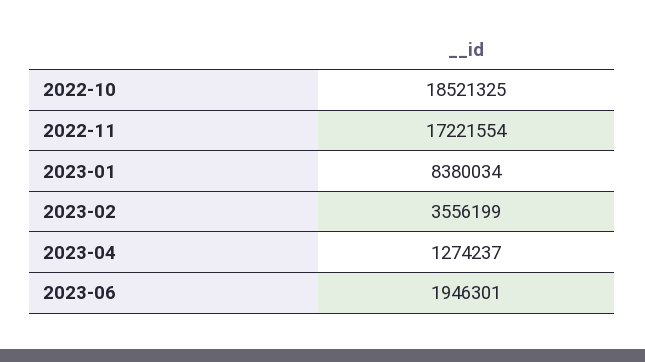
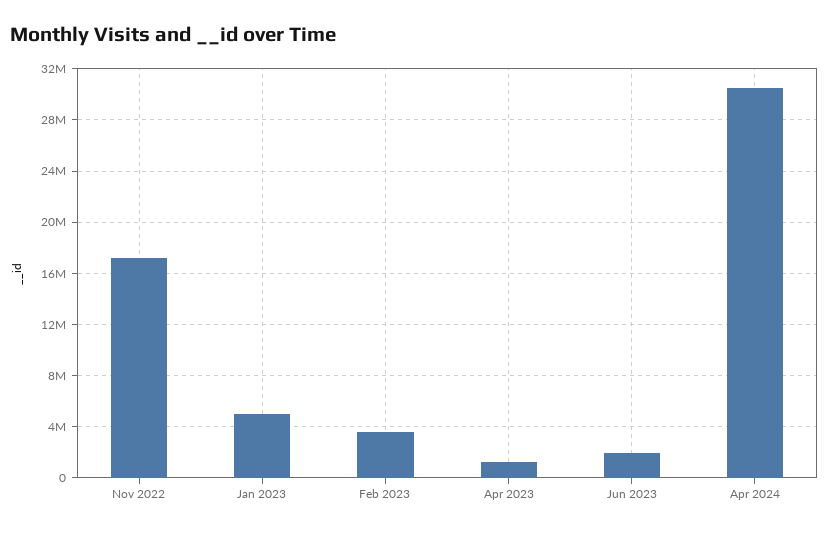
2022-10: 18521325 -> none
2023-01: 8380034 -> 5000000
Apr 2024: none -> 30500000

